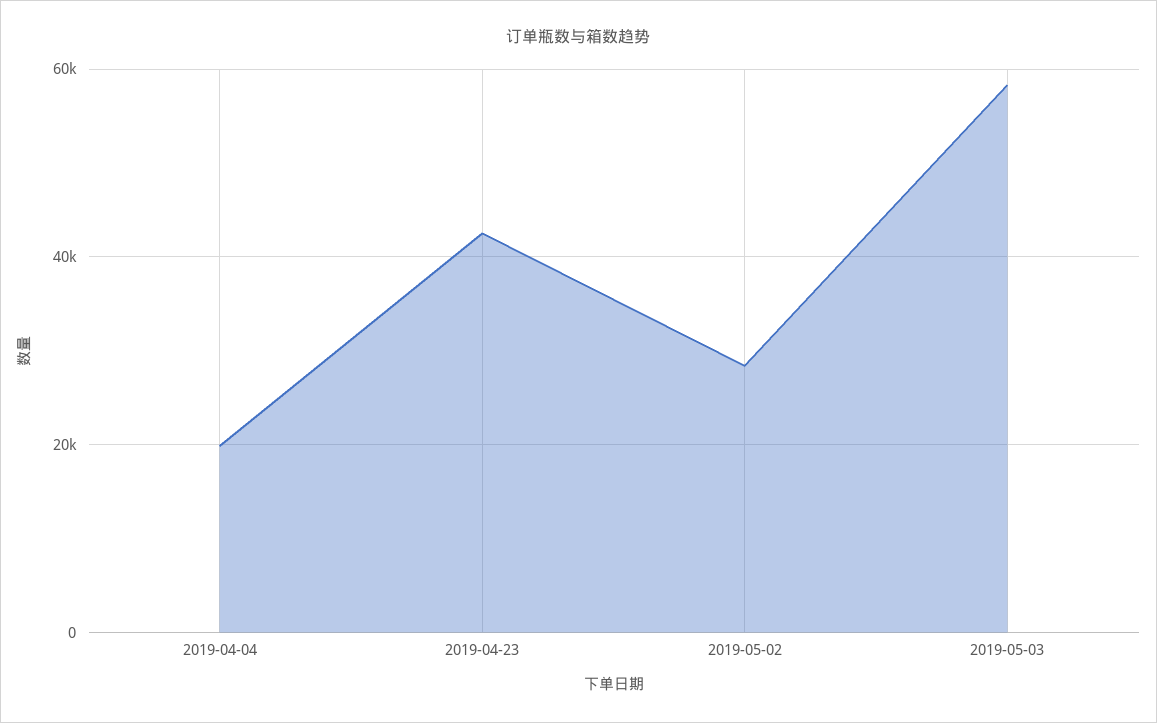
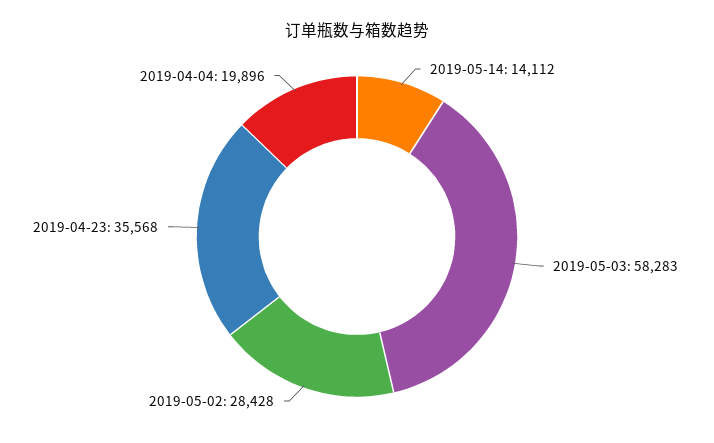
2019-04-23: 42000 -> 35568
2019-05-14: none -> 14112

